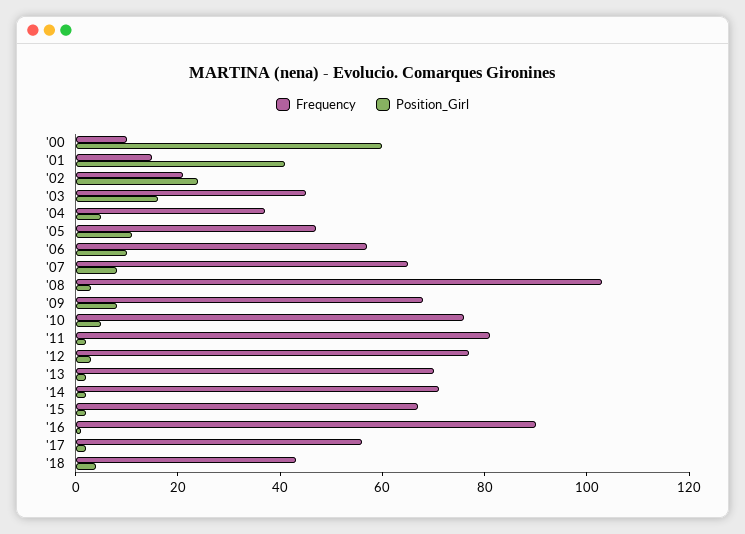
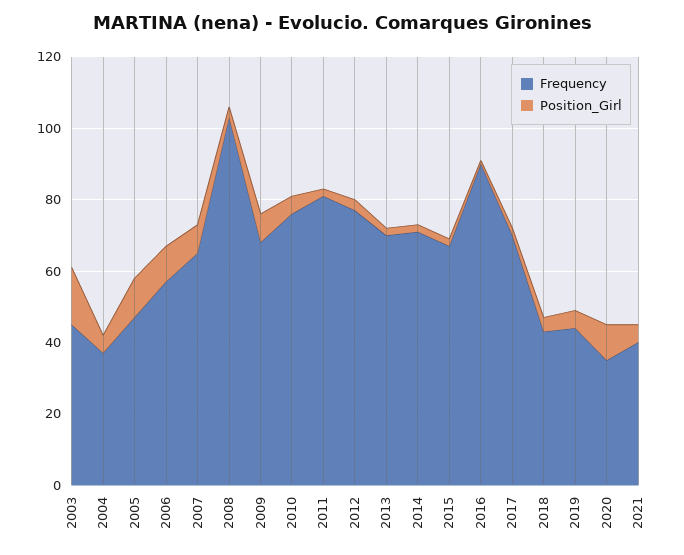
Frequency, '00: 10 -> none
Position_Girl, '00: 60 -> none
Frequency, '01: 15 -> none
Position_Girl, '01: 40 -> none
Frequency, '02: 20 -> none
Position_Girl, '02: 25 -> none
Frequency, '17: 55 -> 70
Frequency, 2019: none -> 45
Position_Girl, 2019: none -> 5
Frequency, 2020: none -> 35
Position_Girl, 2020: none -> 10
Frequency, 2021: none -> 40
Position_Girl, 2021: none -> 5

